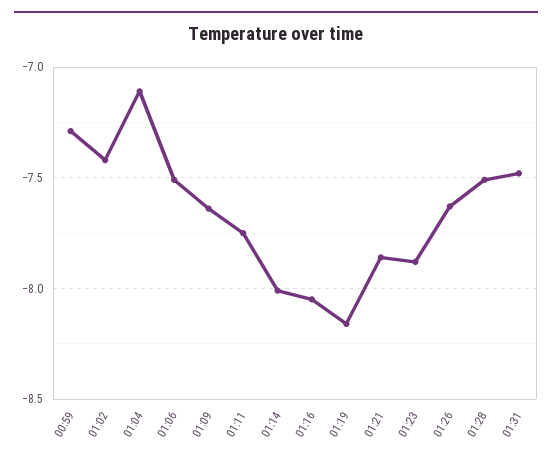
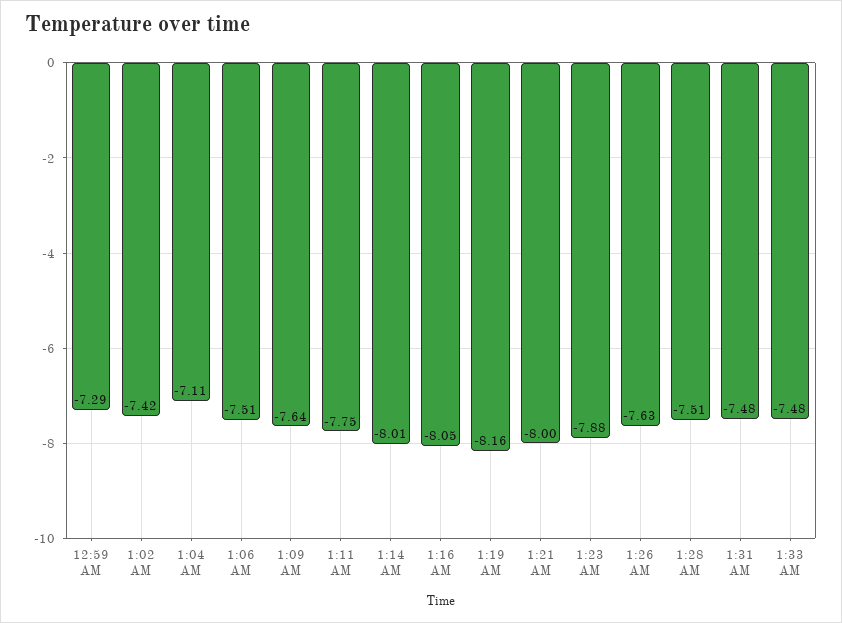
01:21: -7.85 -> -8
1:33 AM: none -> -7.48

